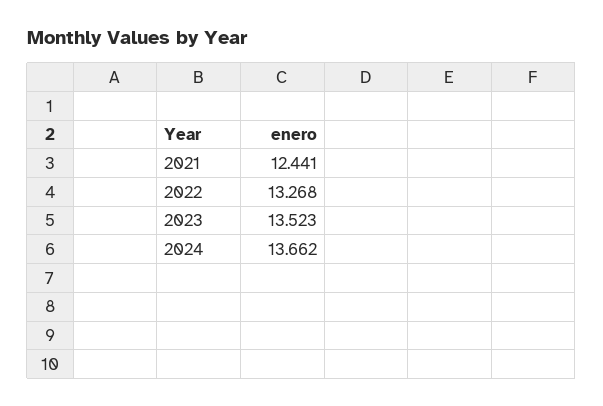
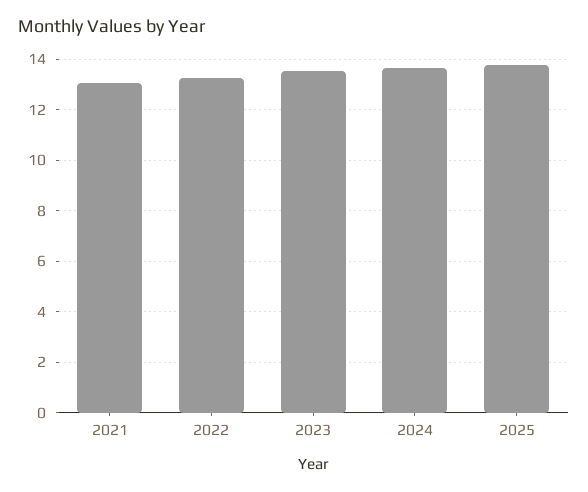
2021: 12.441 -> 13
2025: none -> 13.75

